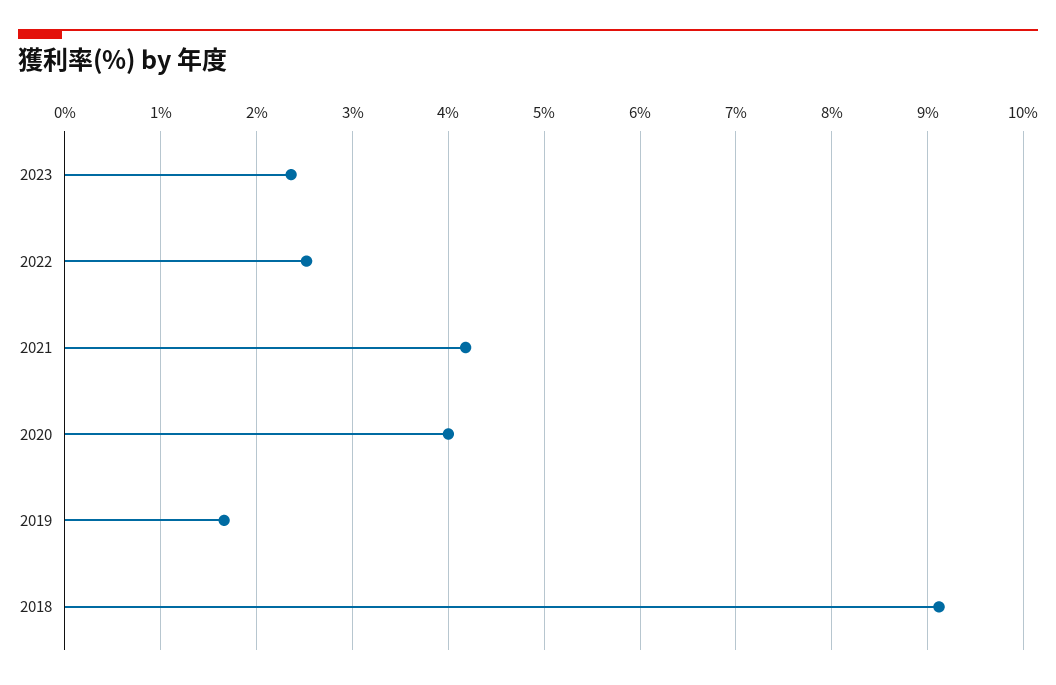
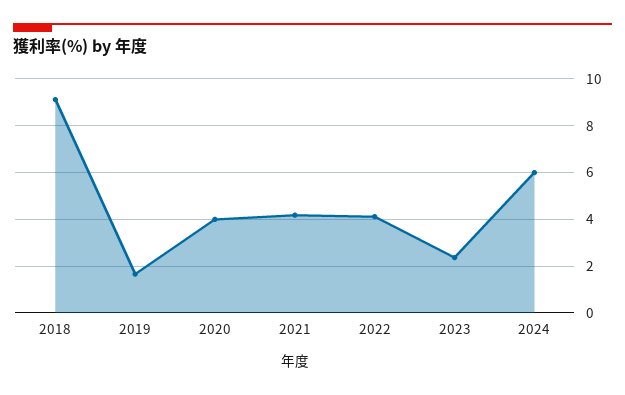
2022: 2.5 -> 4
2024: none -> 6

